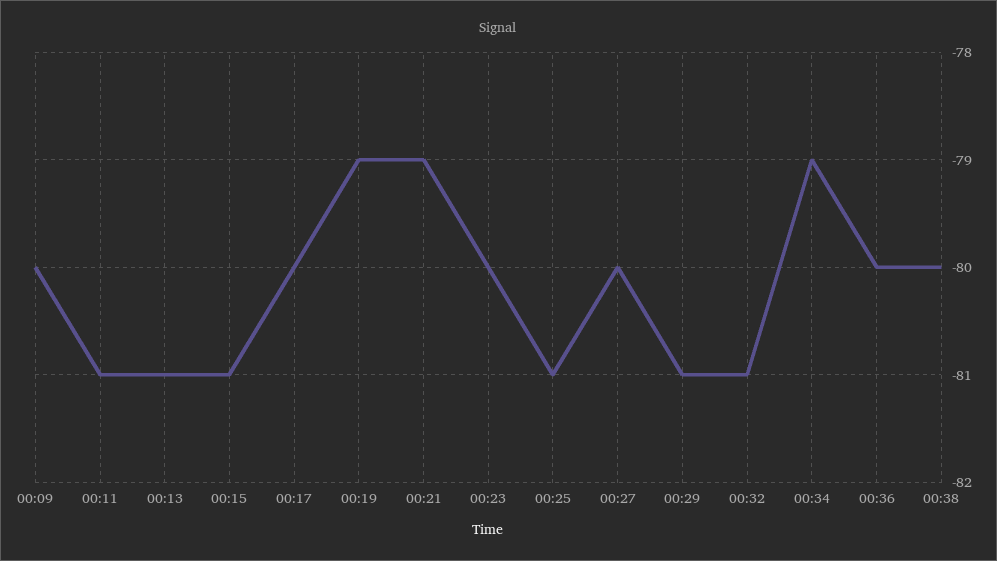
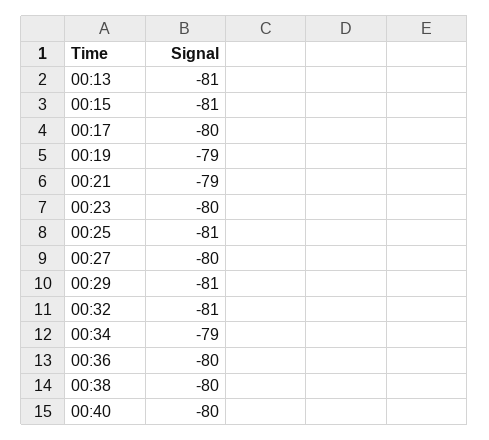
00:09: -80 -> none
00:11: -81 -> none
00:40: none -> -80

